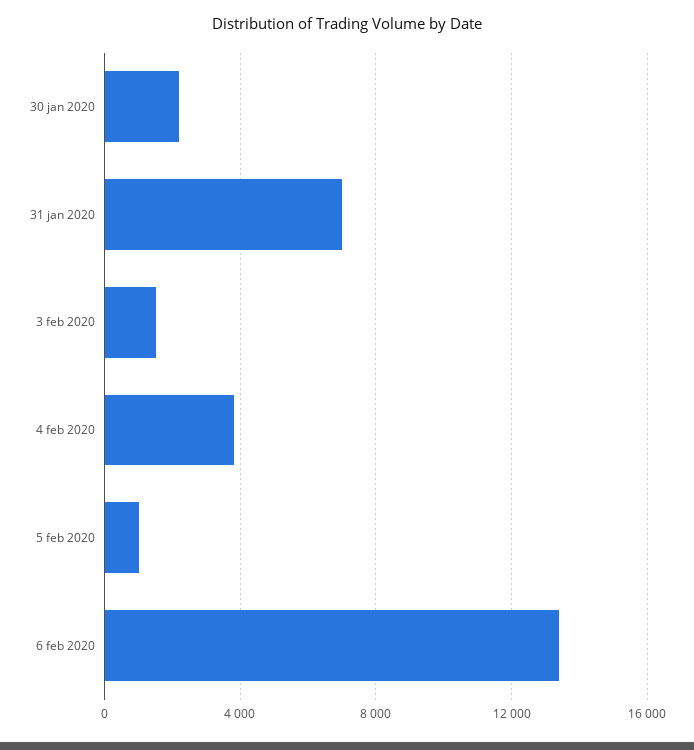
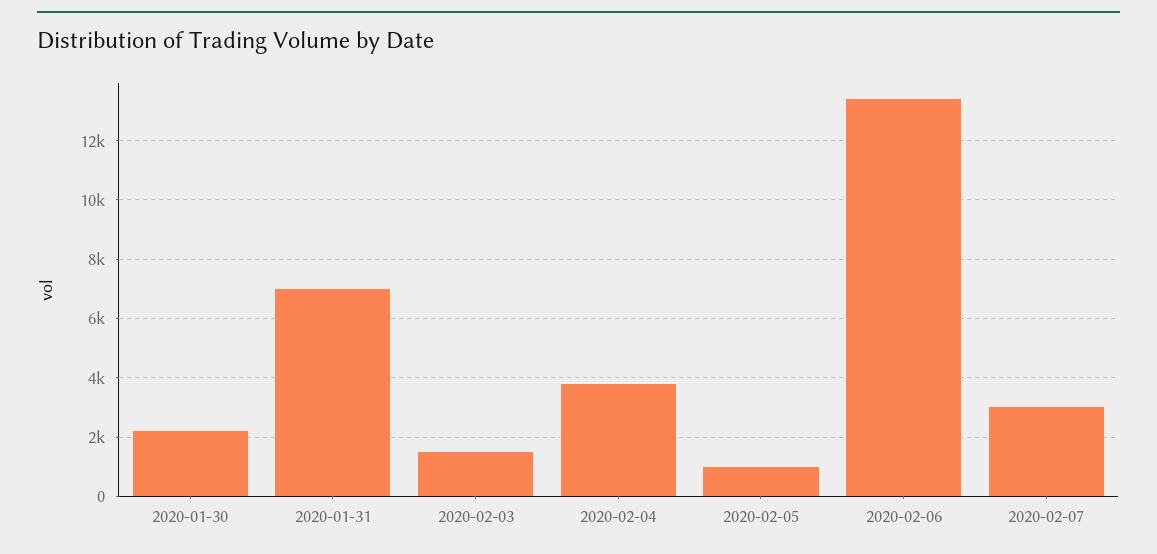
2020-02-07: none -> 3000

